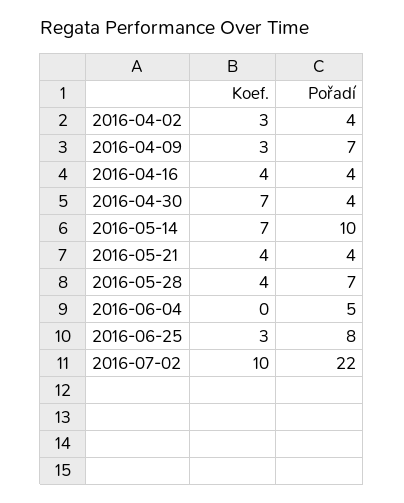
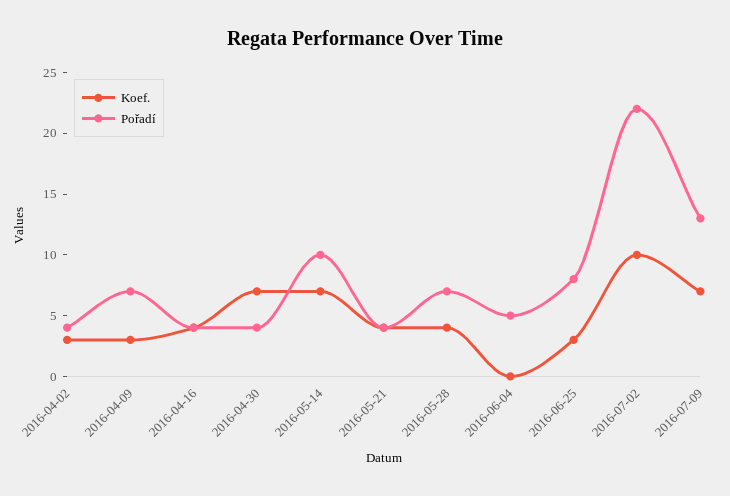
Koef., 2016-07-09: none -> 7
Pořadí, 2016-07-09: none -> 13

